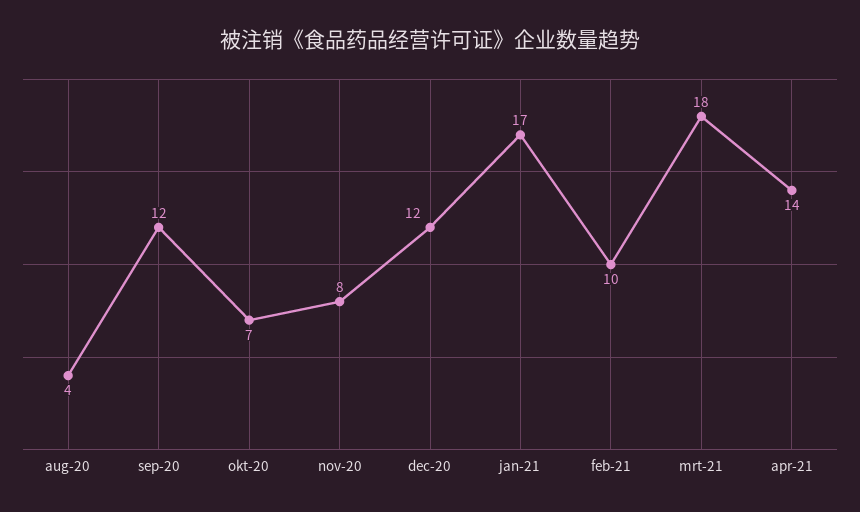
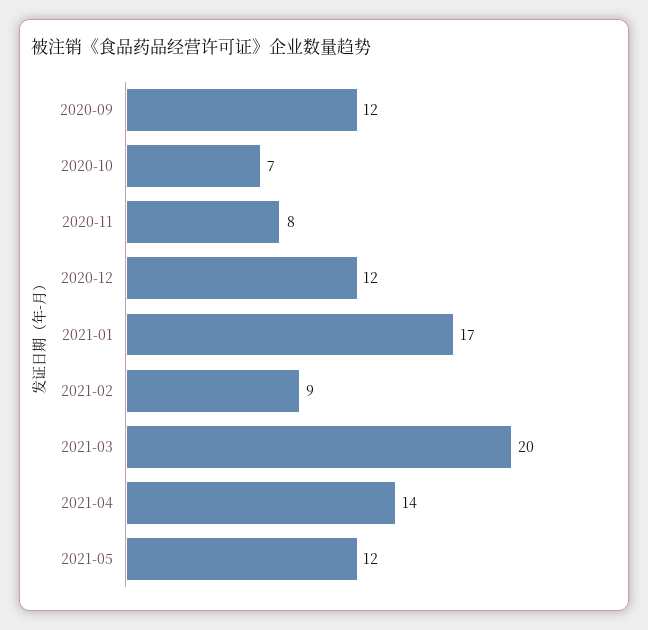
aug-20: 4 -> none
feb-21: 10 -> 9
mrt-21: 18 -> 20
2021-05: none -> 12

